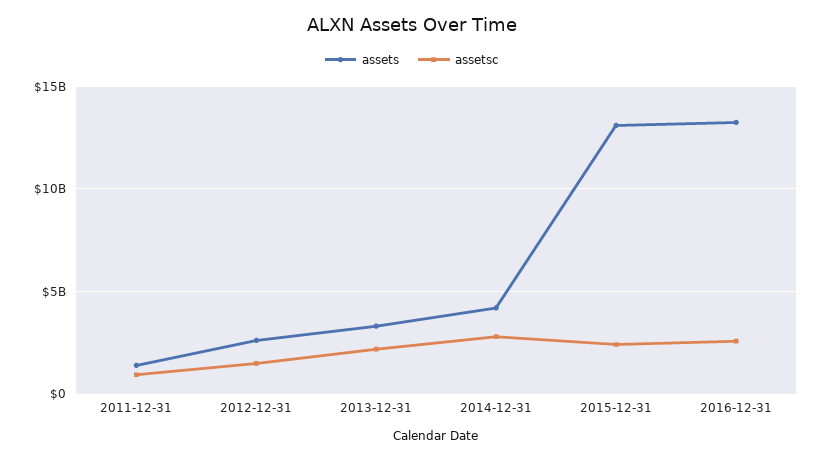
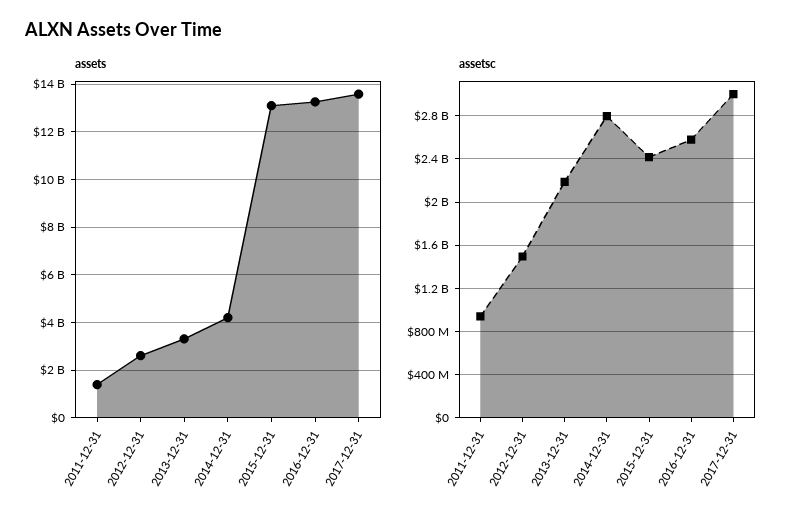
assets, 2017-12-31: none -> 13500000000
assetsc, 2017-12-31: none -> 3000000000

